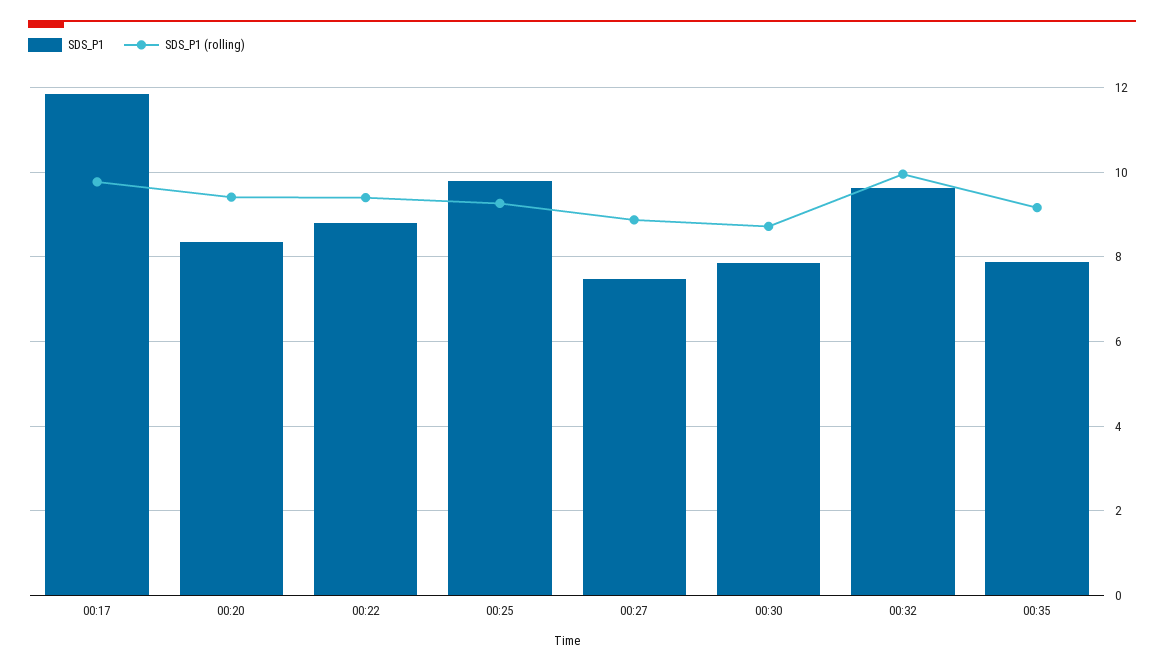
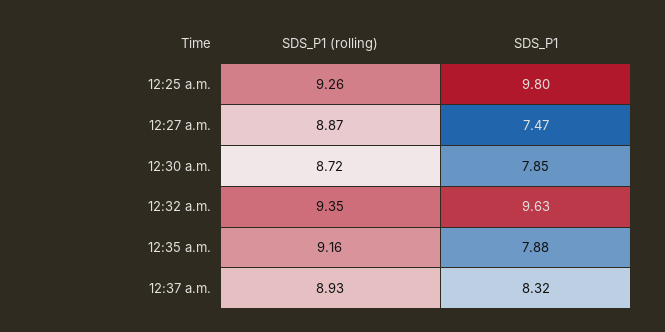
SDS_P1, 00:17: 11.8 -> none
SDS_P1 (rolling), 00:17: 9.8 -> none
SDS_P1, 00:20: 8.4 -> none
SDS_P1 (rolling), 00:20: 9.4 -> none
SDS_P1, 00:22: 8.8 -> none
SDS_P1 (rolling), 00:22: 9.4 -> none
SDS_P1 (rolling), 00:32: 10 -> 9.35
SDS_P1 (rolling), 12:37 a.m.: none -> 8.93
SDS_P1, 12:37 a.m.: none -> 8.32

